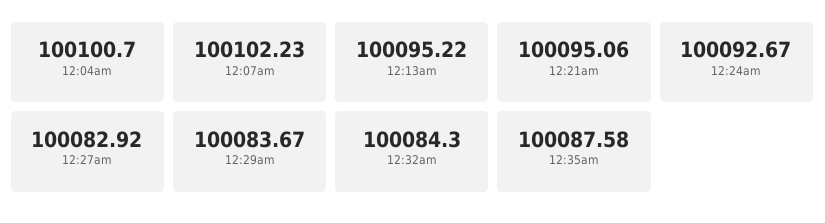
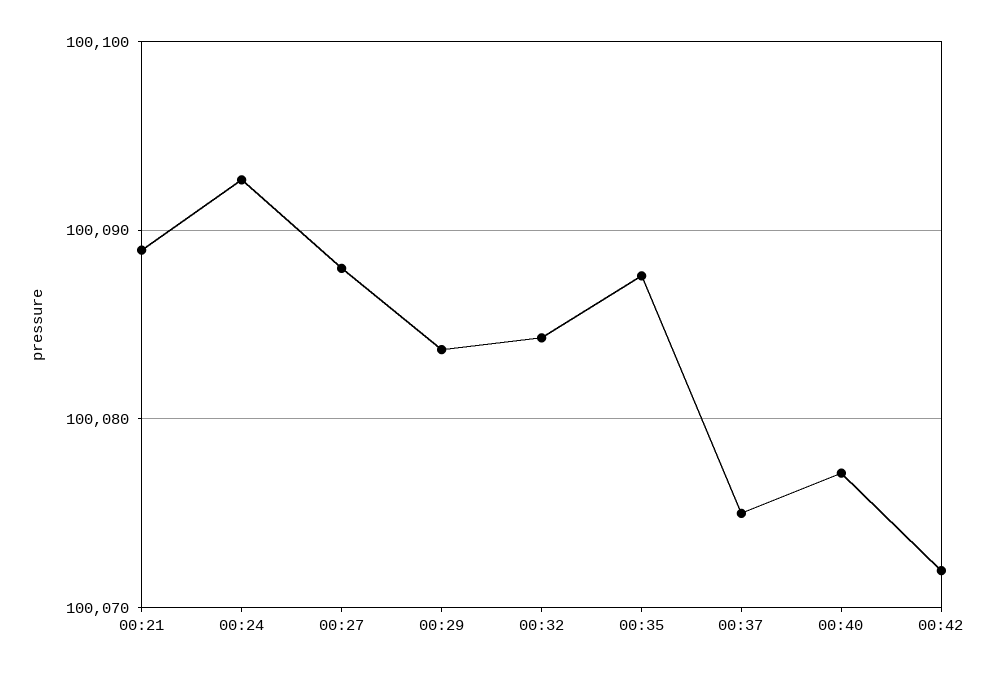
12:04am: 100100.7 -> none
12:07am: 100102.23 -> none
12:13am: 100095.22 -> none
12:21am: 100095.06 -> 100089
12:27am: 100082.92 -> 100088
00:37: none -> 100075
00:40: none -> 100077
00:42: none -> 100072

